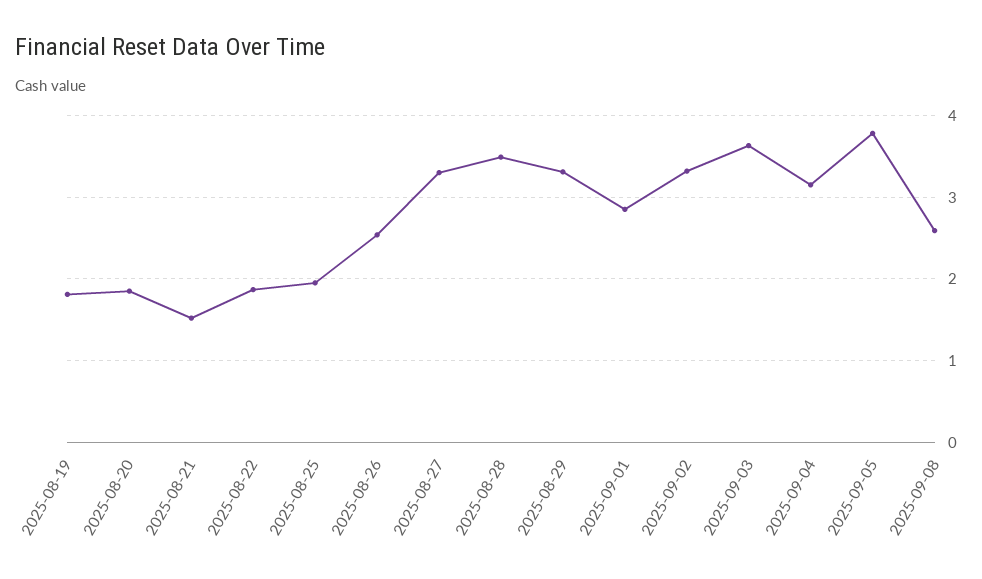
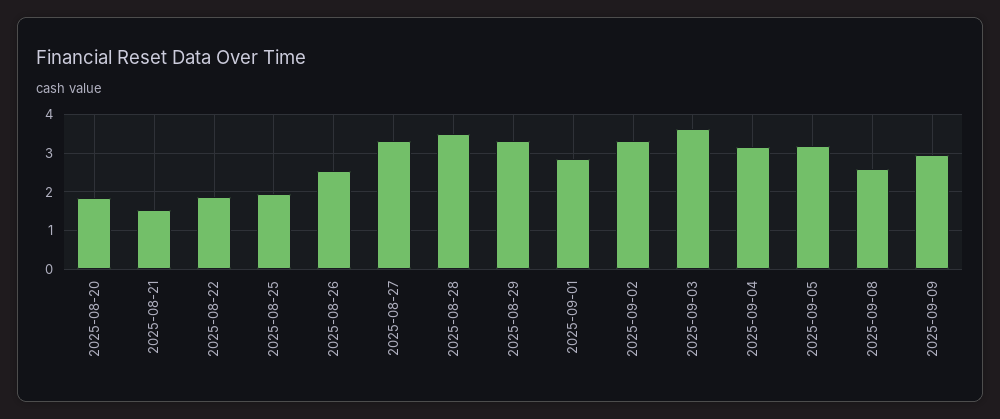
2025-08-19: 1.8 -> none
2025-09-05: 3.8 -> 3.2
2025-09-09: none -> 3

